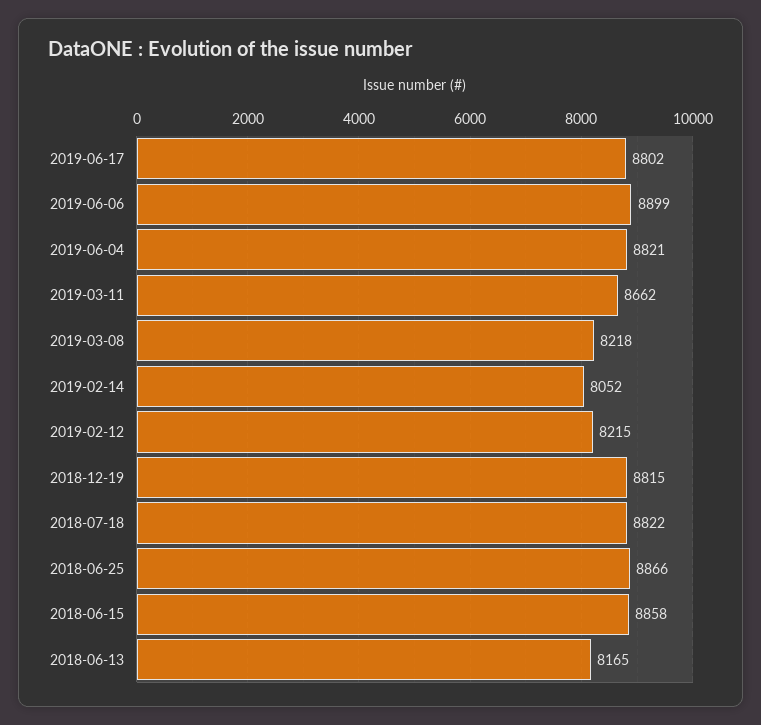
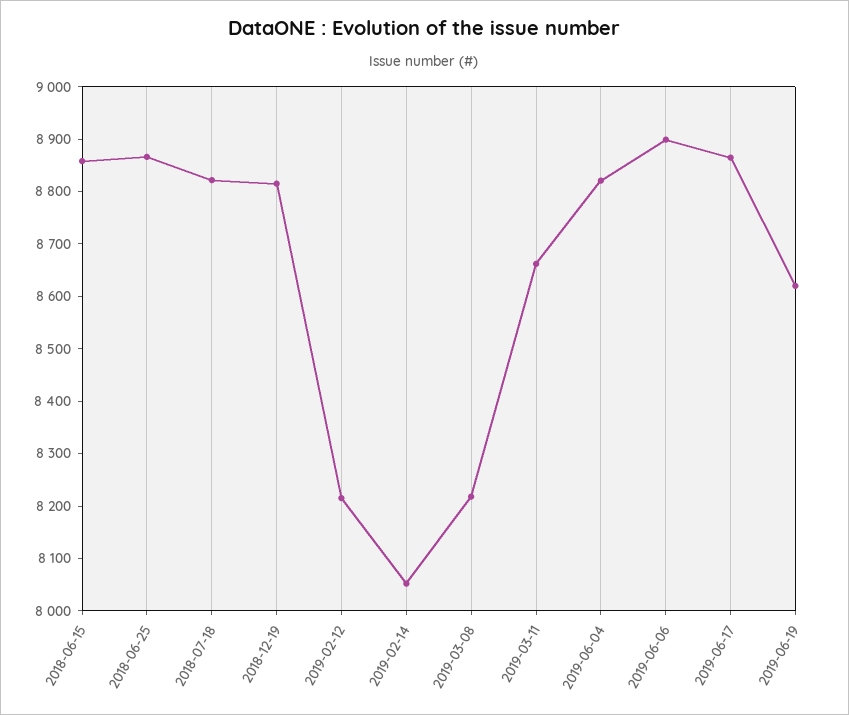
2019-06-17: 8802 -> 8860
2018-06-13: 8165 -> none
2019-06-19: none -> 8620

